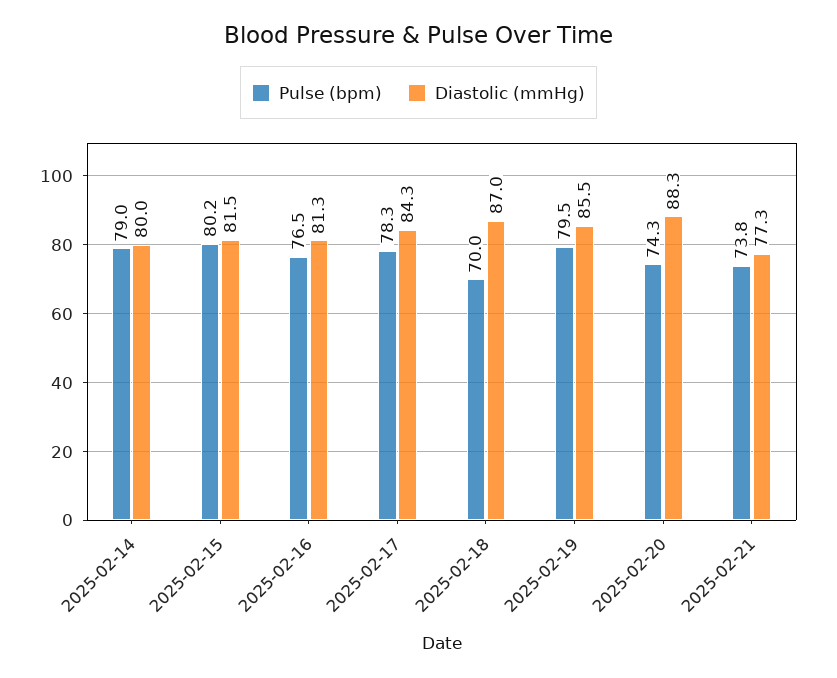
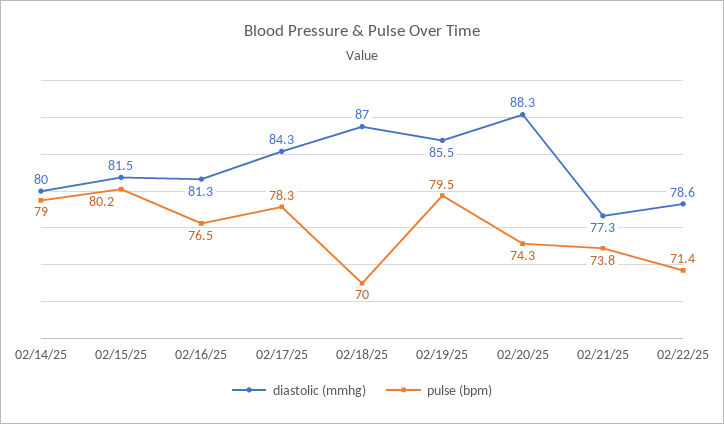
Diastolic (mmHg), 02/22/25: none -> 78.6
Pulse (bpm), 02/22/25: none -> 71.4

